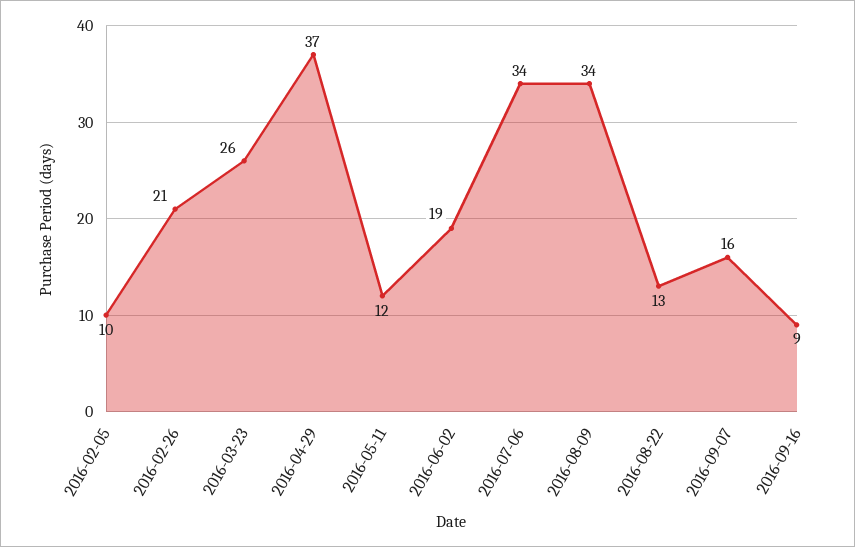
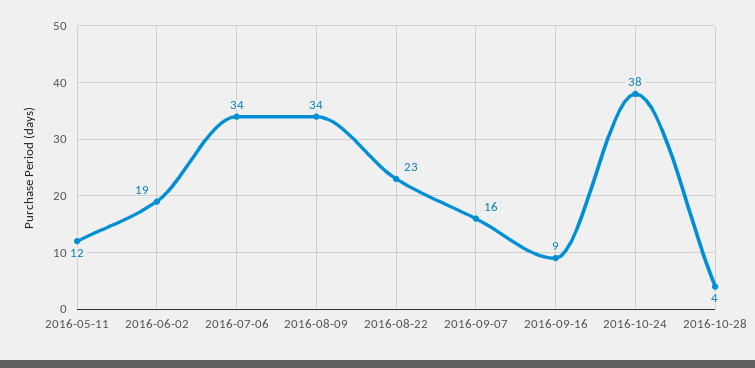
2016-02-05: 10 -> none
2016-02-26: 21 -> none
2016-03-23: 26 -> none
2016-04-29: 37 -> none
2016-08-22: 13 -> 23
2016-10-24: none -> 38
2016-10-28: none -> 4

